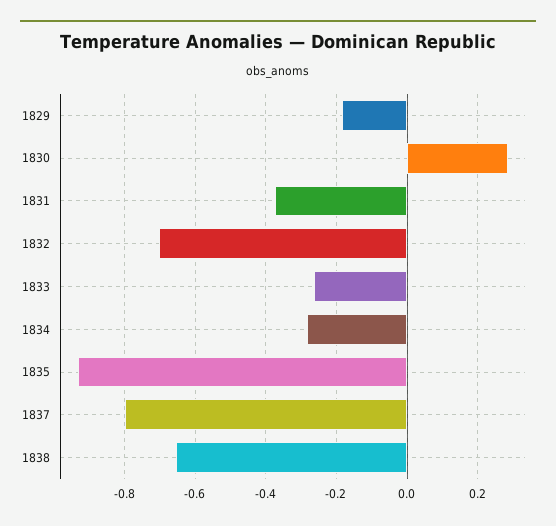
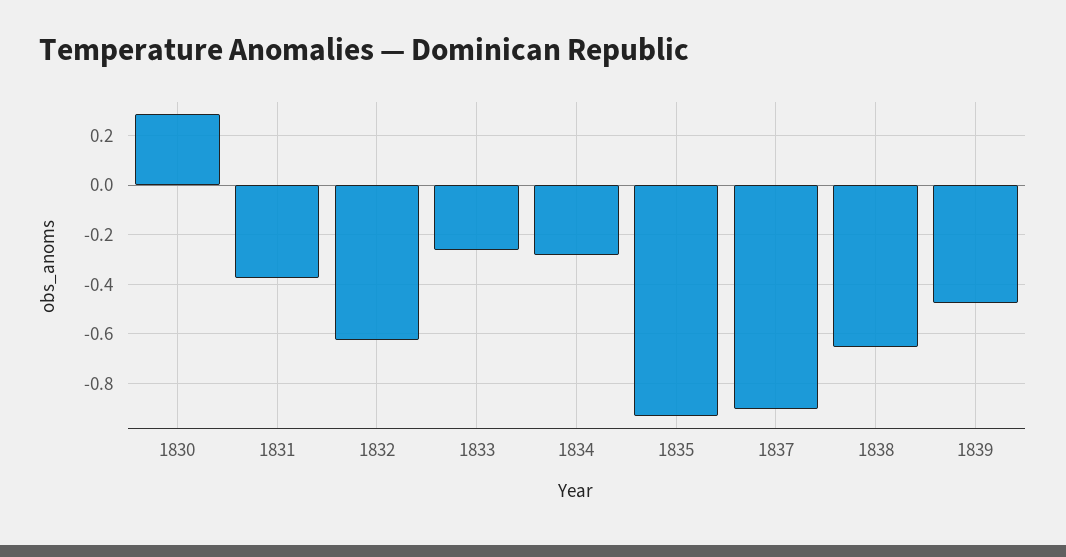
1829: -0.18 -> none
1832: -0.7 -> -0.625
1837: -0.8 -> -0.9
1839: none -> -0.475

